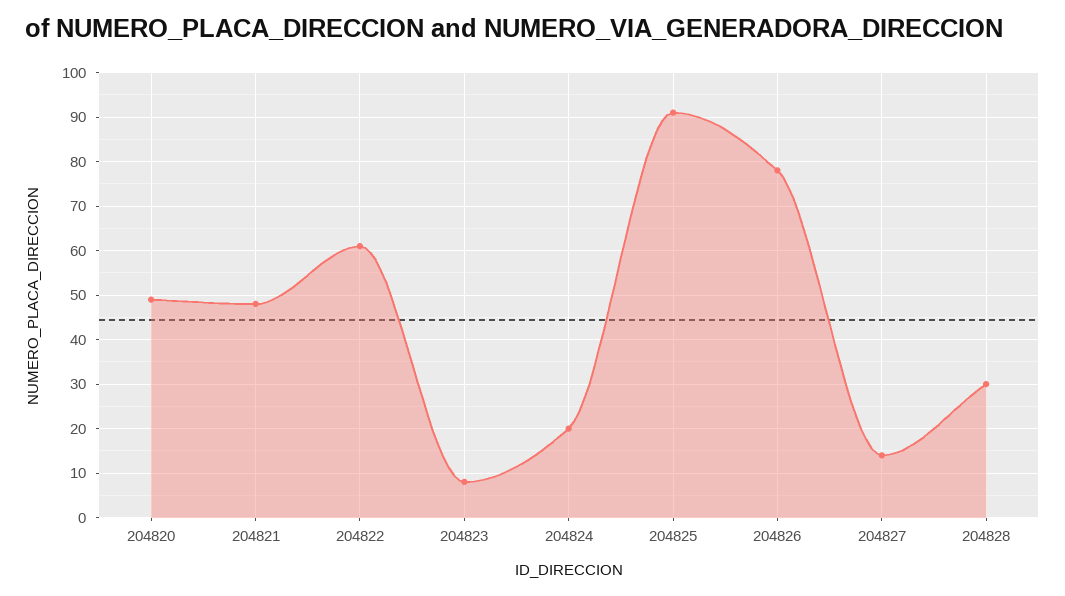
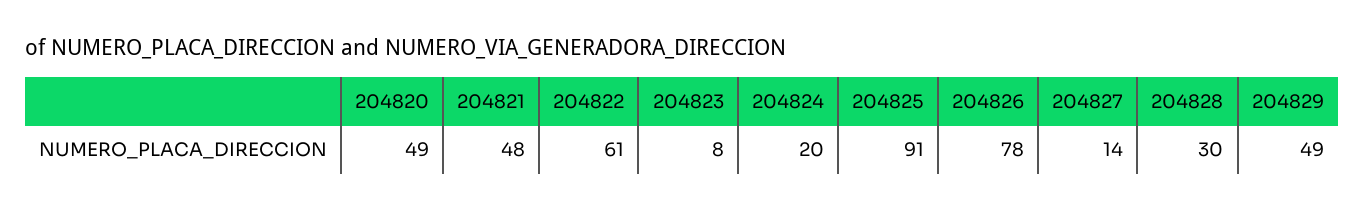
204829: none -> 49

